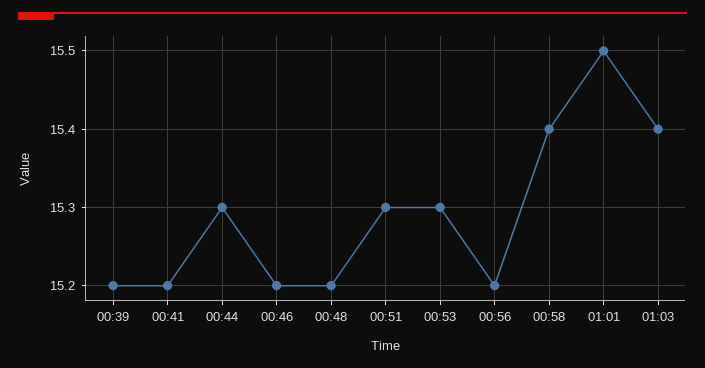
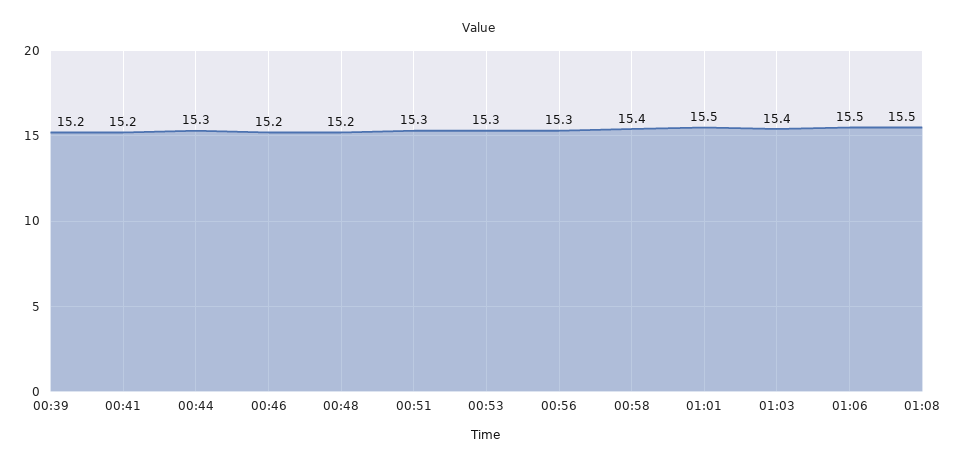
00:56: 15.2 -> 15.3
01:06: none -> 15.5
01:08: none -> 15.5

